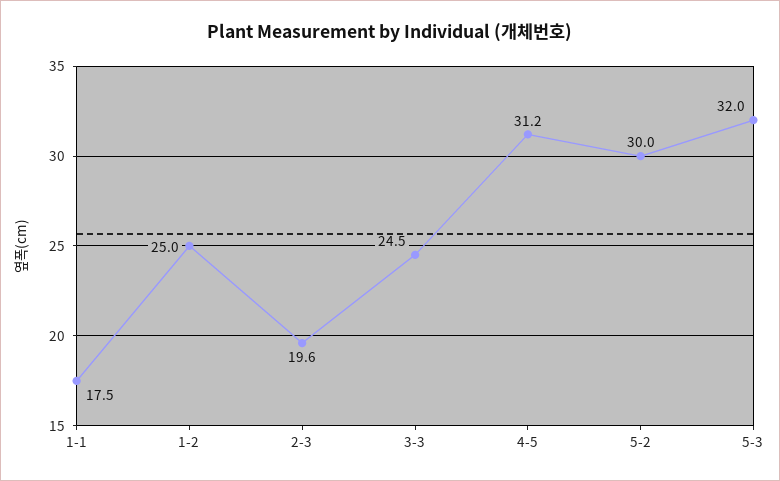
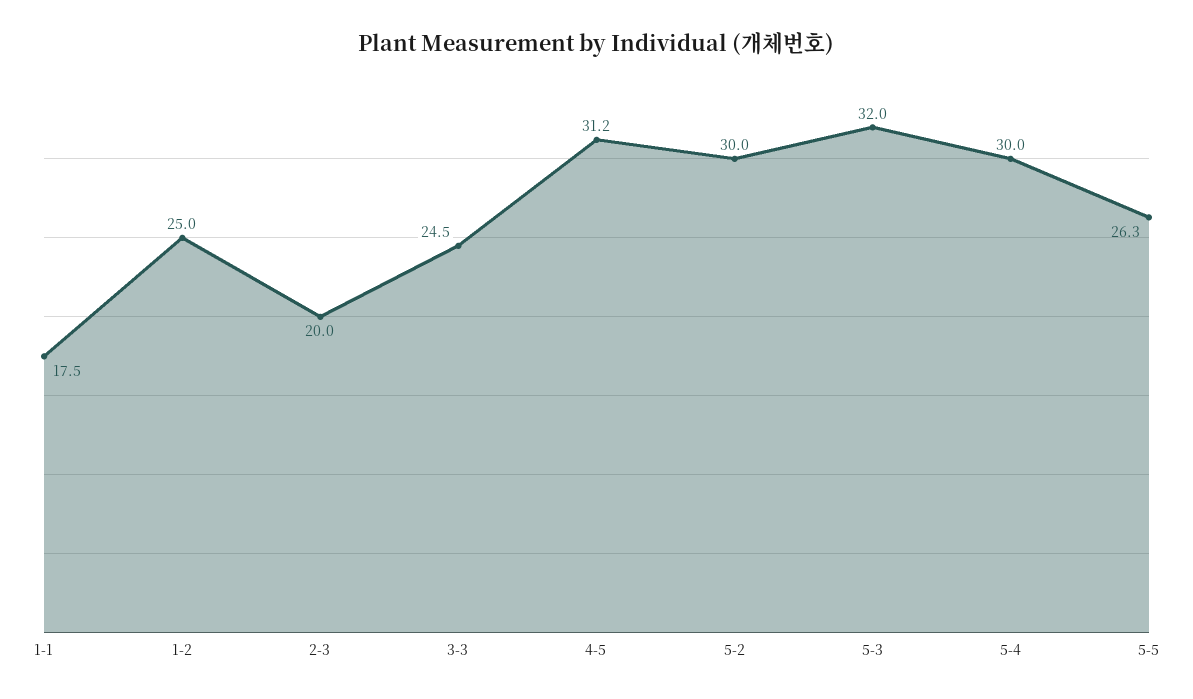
2-3: 19.6 -> 20
5-4: none -> 30
5-5: none -> 26.3

